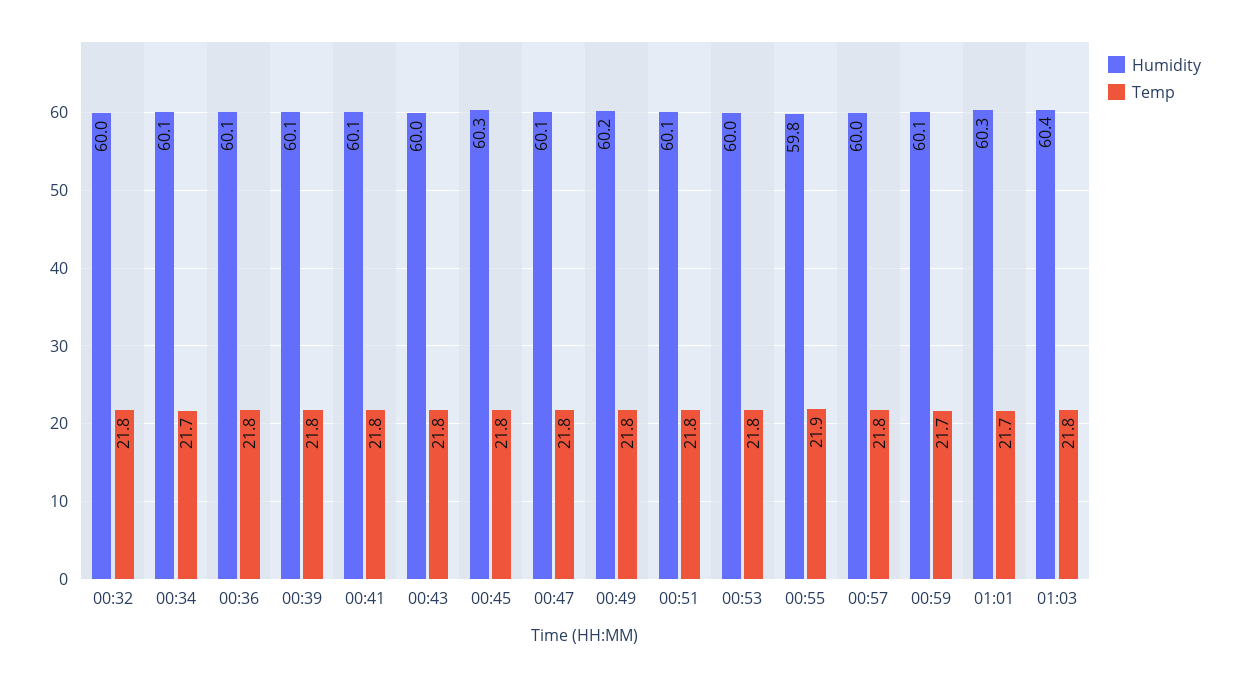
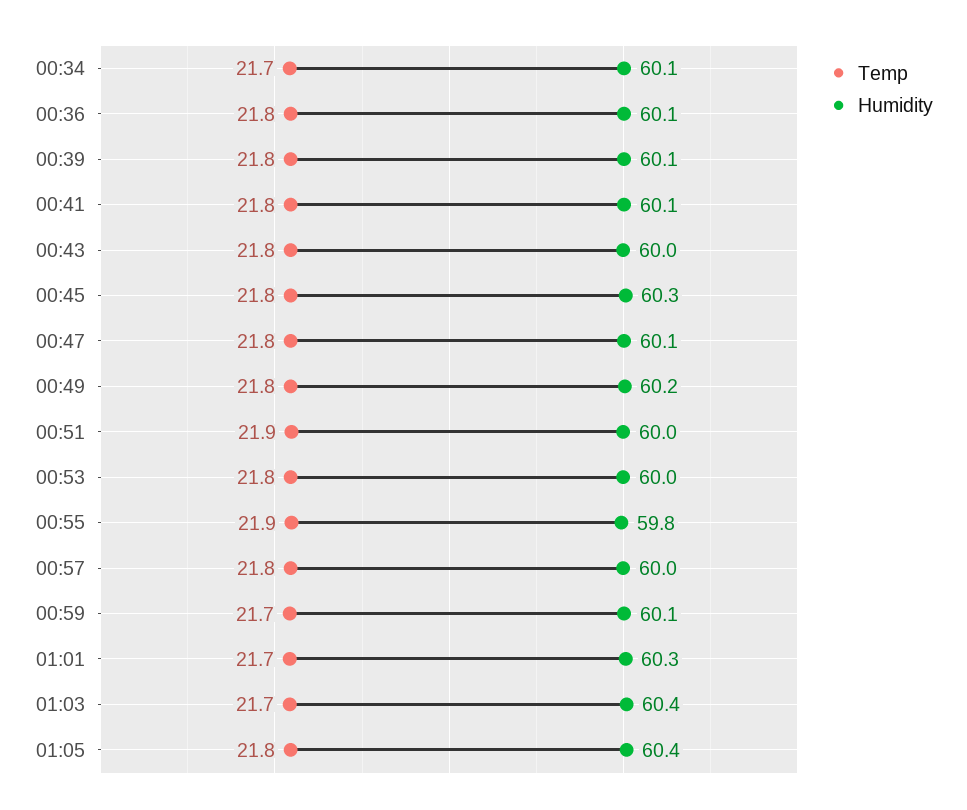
Humidity, 00:32: 60 -> none
Temp, 00:32: 21.8 -> none
Humidity, 00:51: 60.1 -> 60
Temp, 00:51: 21.8 -> 21.9
Temp, 01:03: 21.8 -> 21.7
Temp, 01:05: none -> 21.8
Humidity, 01:05: none -> 60.4

